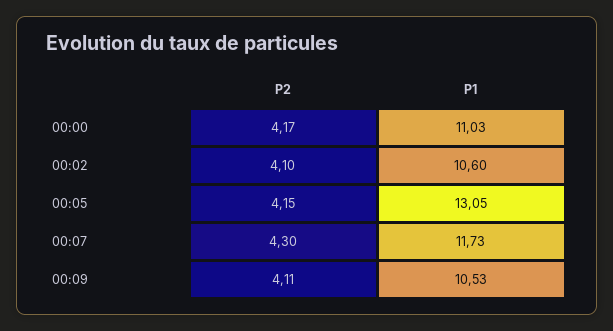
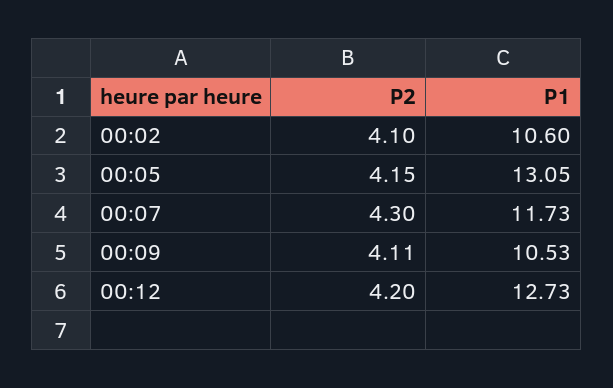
P2, 00:00: 4.17 -> none
P1, 00:00: 11.03 -> none
P2, 00:12: none -> 4.2
P1, 00:12: none -> 12.73

